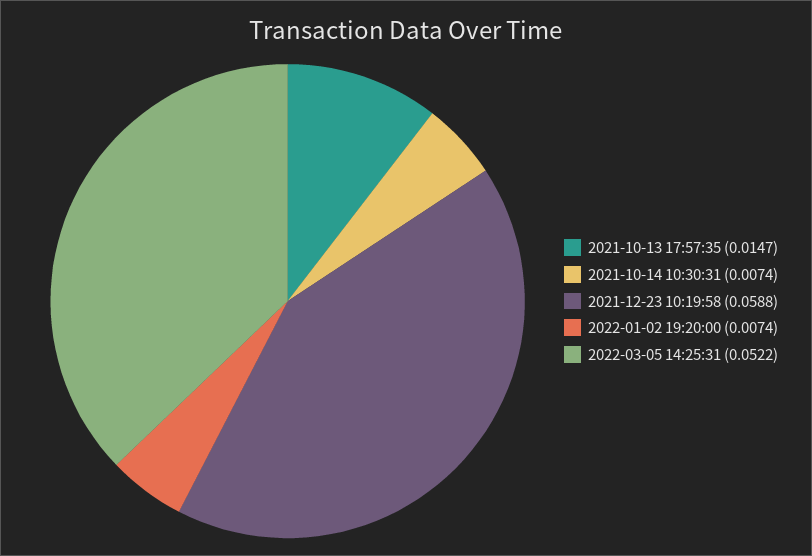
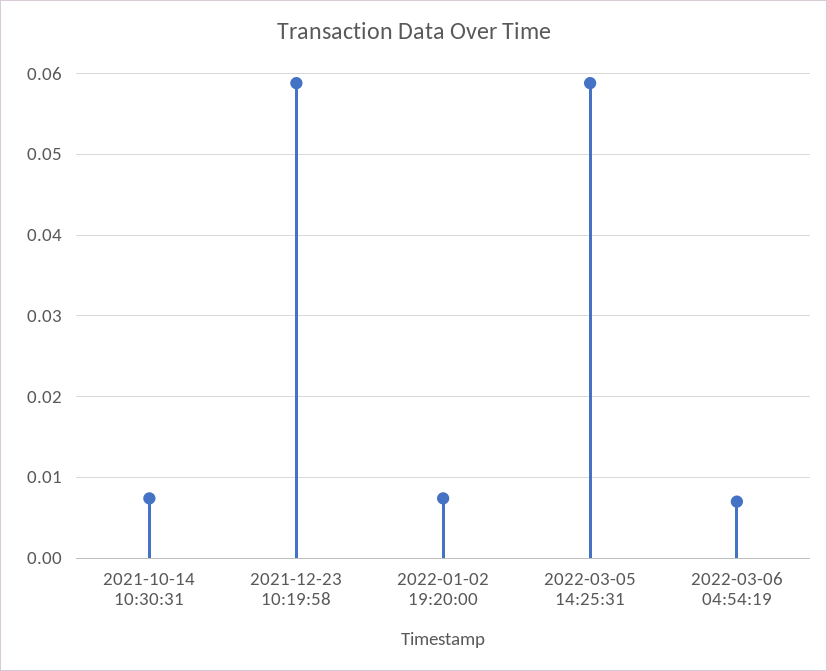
2021-10-13 17:57:35: 0.0147 -> none
2022-03-05 14:25:31: 0.0522 -> 0.059
2022-03-06 04:54:19: none -> 0.007

